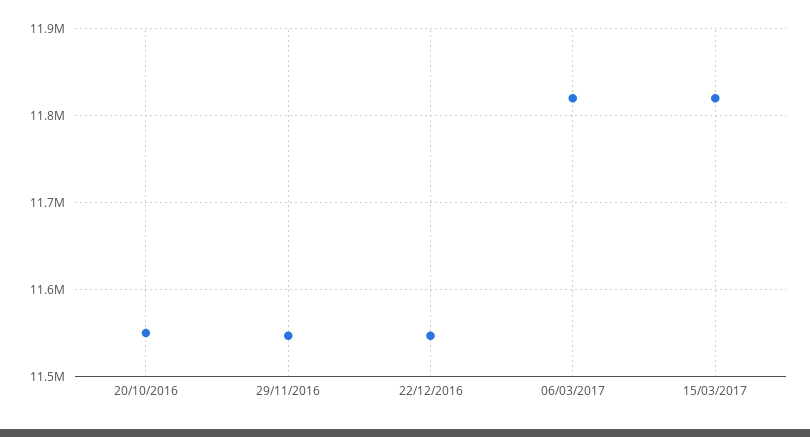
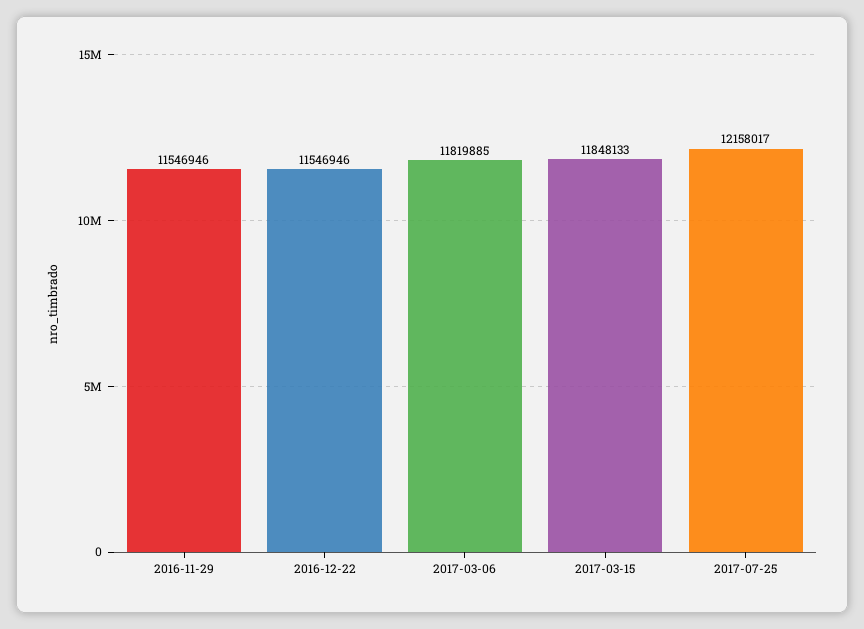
20/10/2016: 11550000 -> none
15/03/2017: 11820000 -> 11848133
2017-07-25: none -> 12158017

